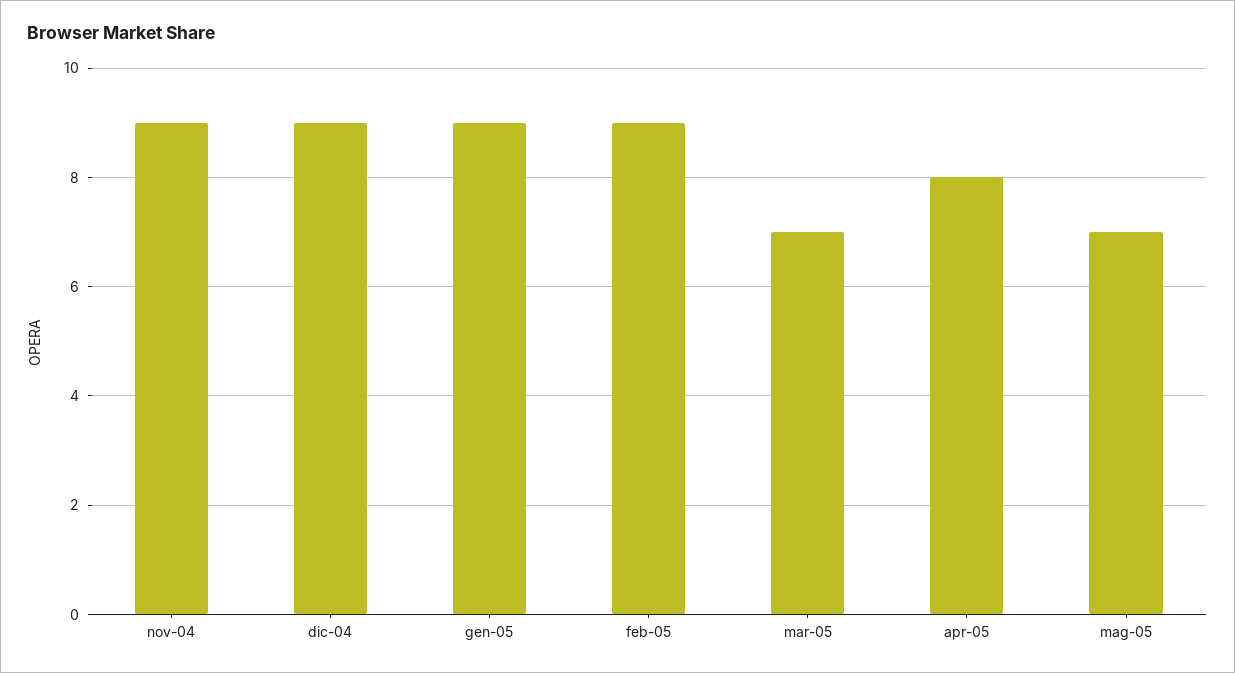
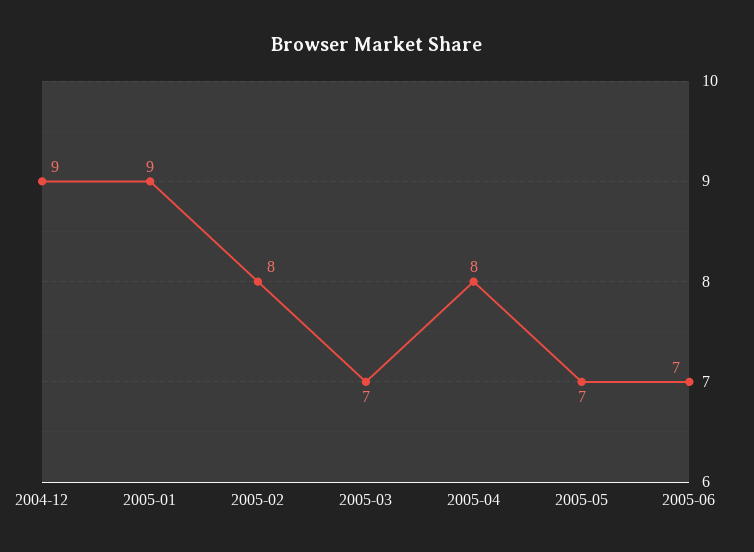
nov-04: 9 -> none
feb-05: 9 -> 8
2005-06: none -> 7

